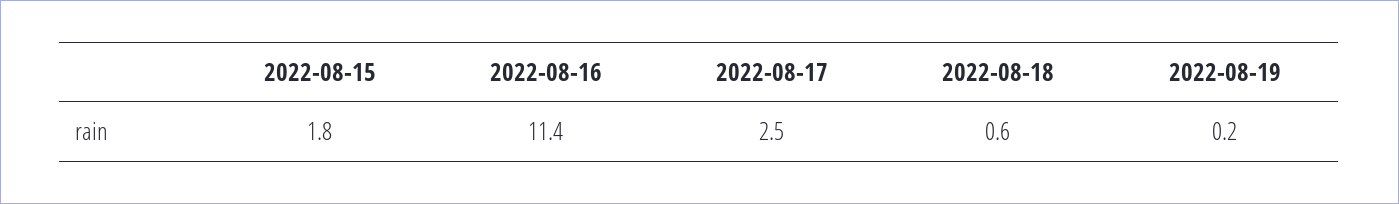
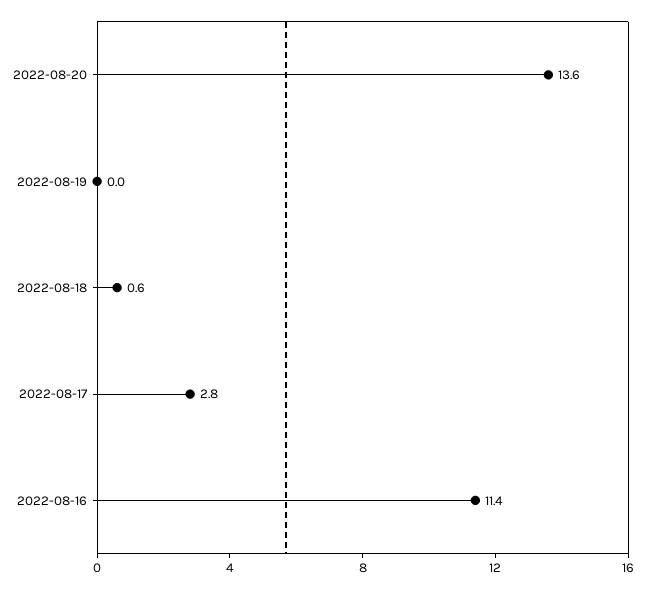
2022-08-15: 1.8 -> none
2022-08-17: 2.5 -> 2.8
2022-08-19: 0.2 -> 0
2022-08-20: none -> 13.6

